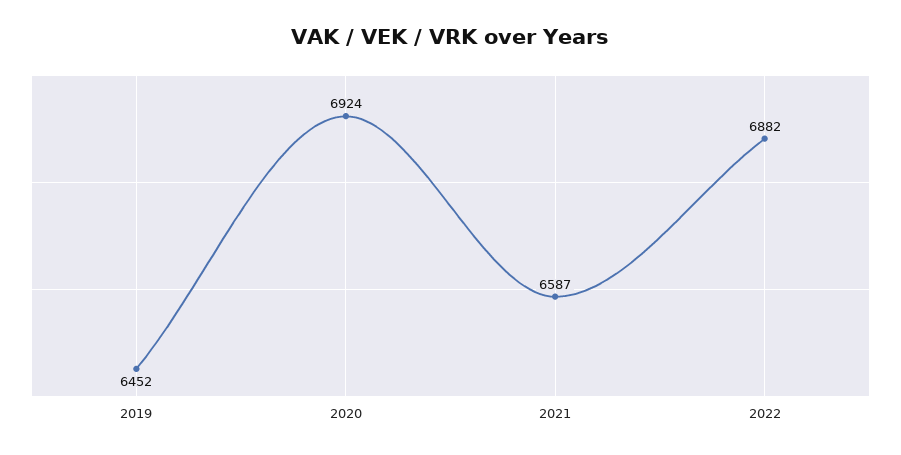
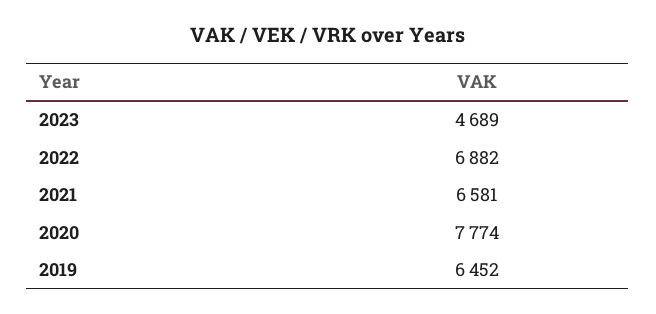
2020: 6924 -> 7774
2021: 6587 -> 6581
2023: none -> 4689

